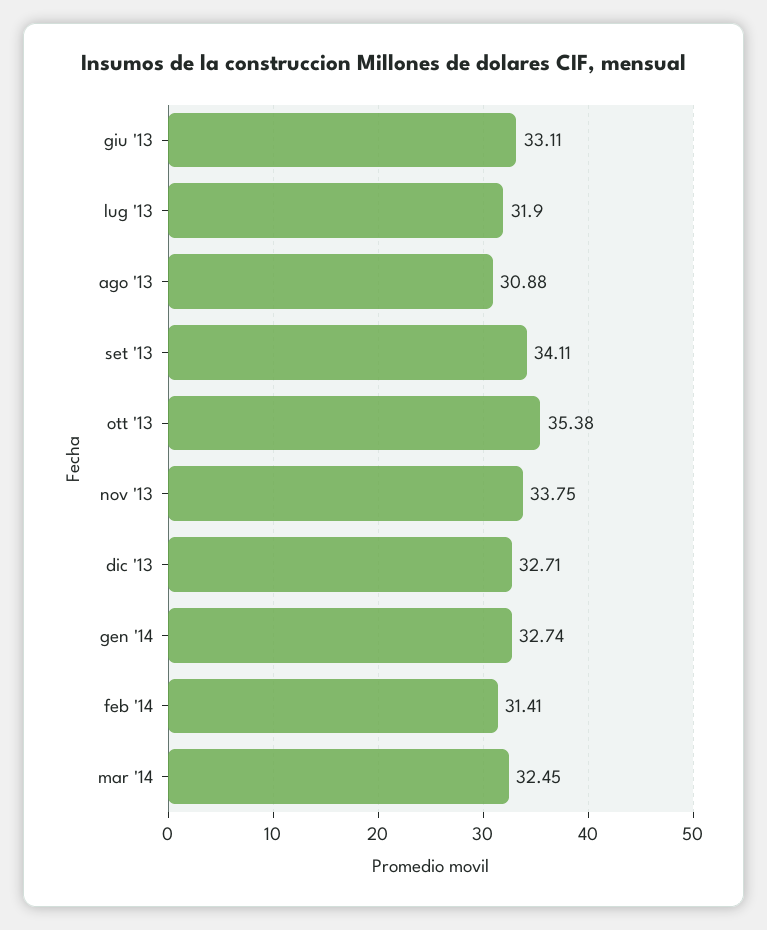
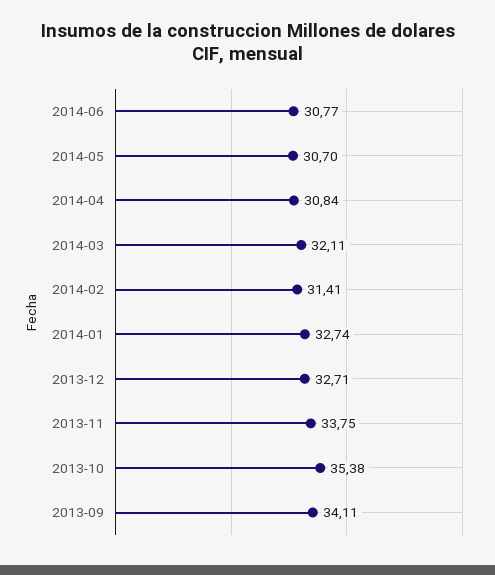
giu '13: 33.11 -> none
lug '13: 31.9 -> none
ago '13: 30.88 -> none
mar '14: 32.45 -> 32.11
2014-06: none -> 30.77
2014-05: none -> 30.7
2014-04: none -> 30.84

